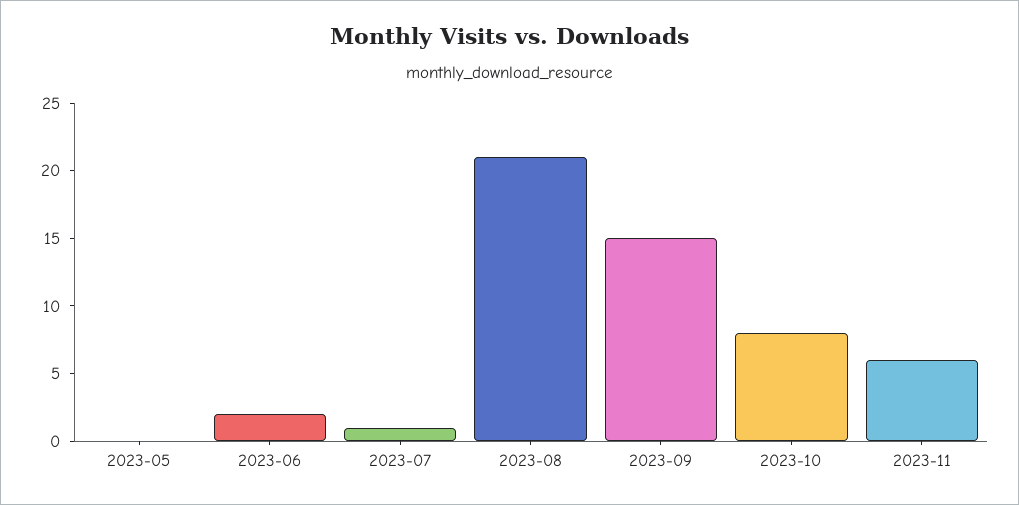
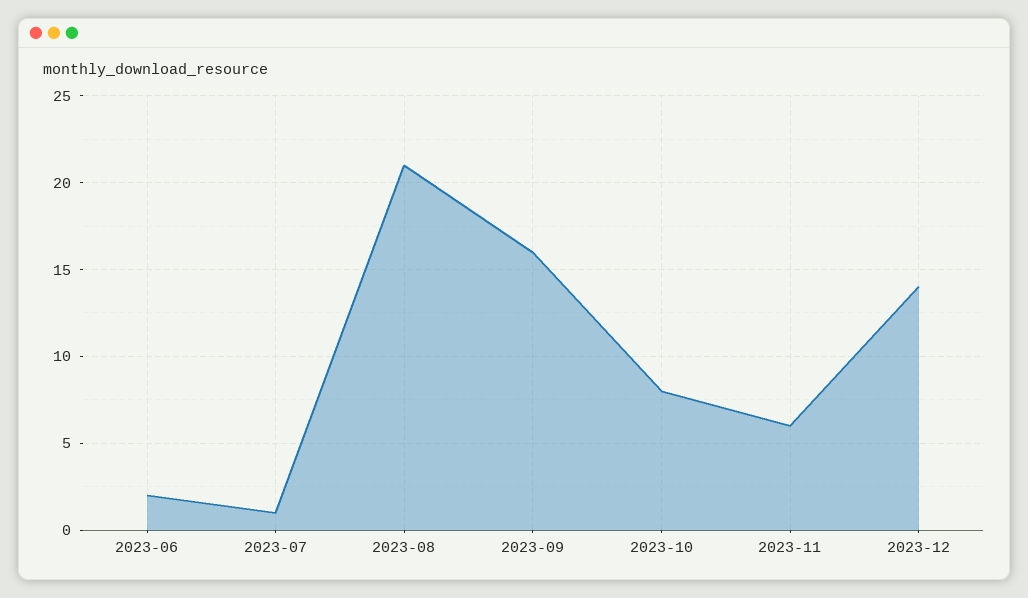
2023-05: 0 -> none
2023-09: 15 -> 16
2023-12: none -> 14

